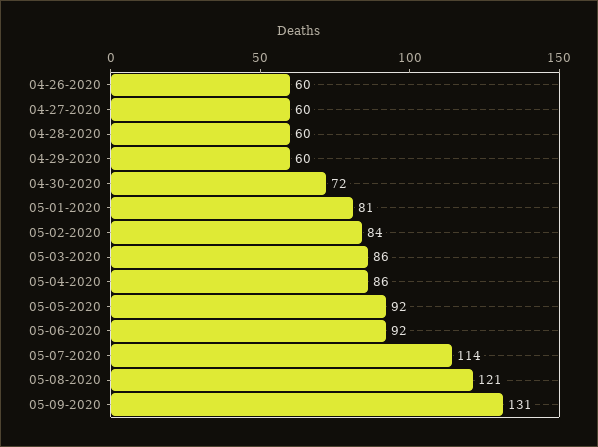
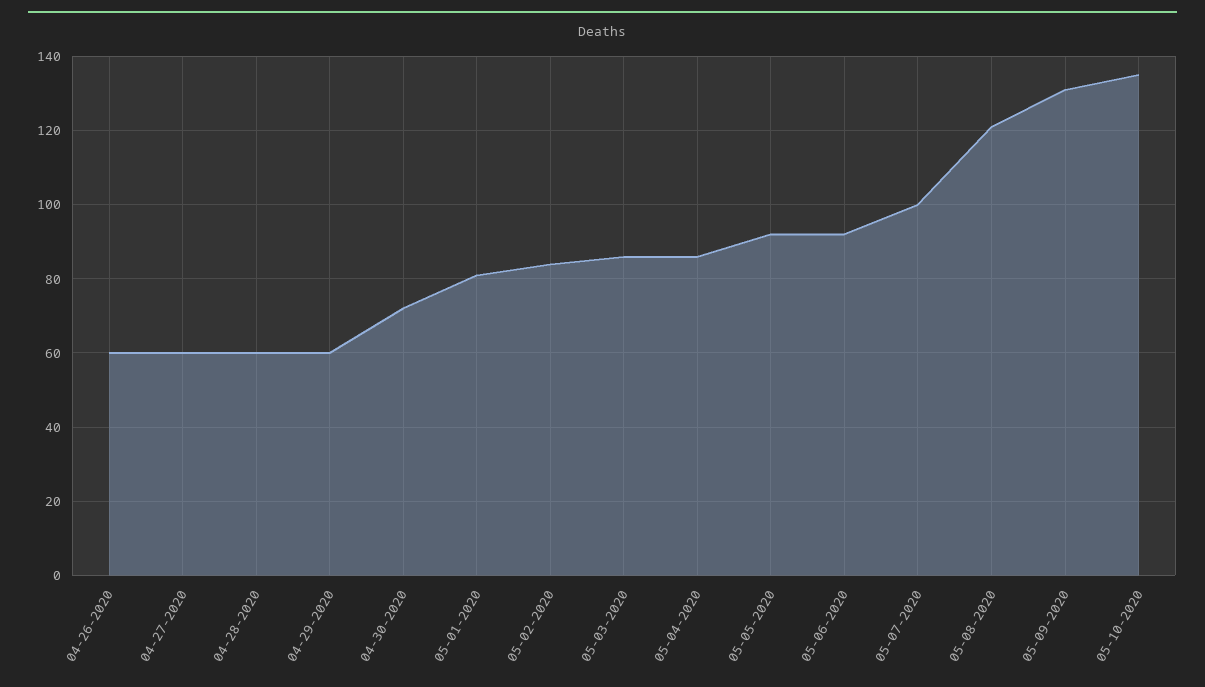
05-07-2020: 114 -> 100
05-10-2020: none -> 135

